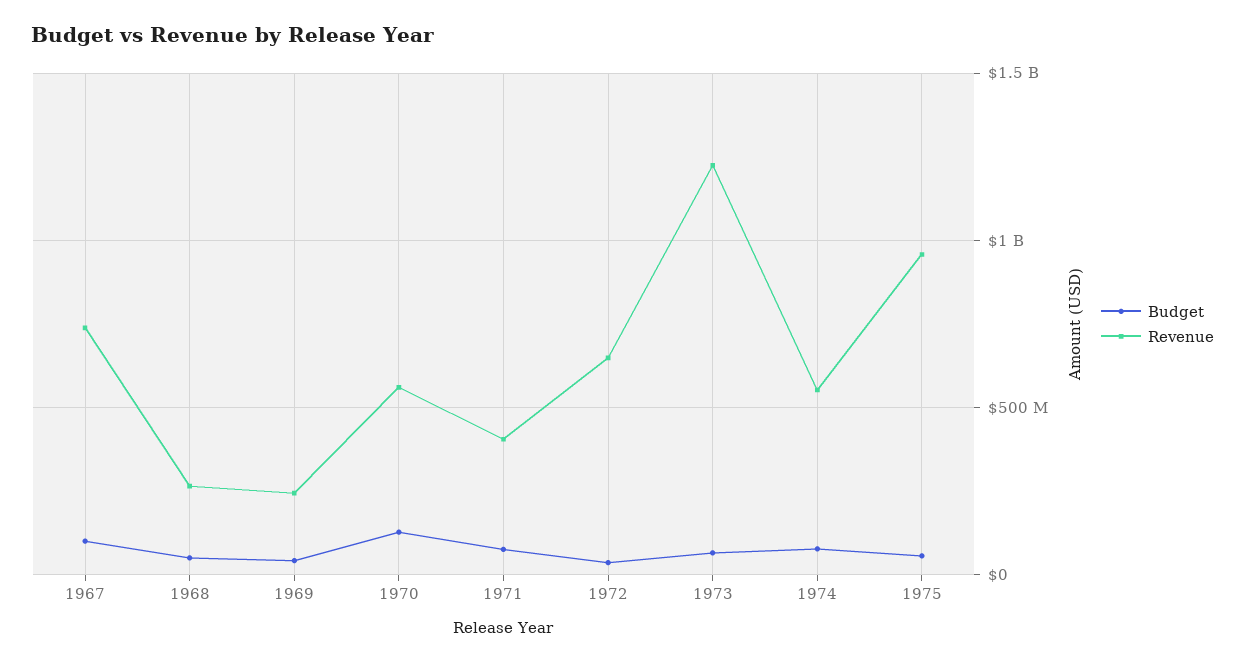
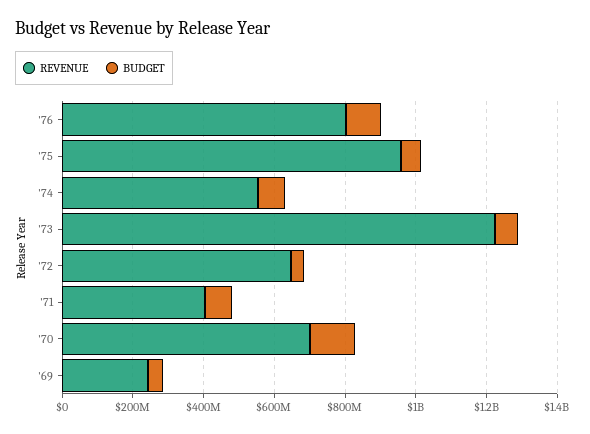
Budget, 1967: 100000000 -> none
Revenue, 1967: 750000000 -> none
Budget, 1968: 50000000 -> none
Revenue, 1968: 250000000 -> none
Revenue, 1970: 550000000 -> 700000000
Revenue, '76: none -> 800000000
Budget, '76: none -> 100000000

